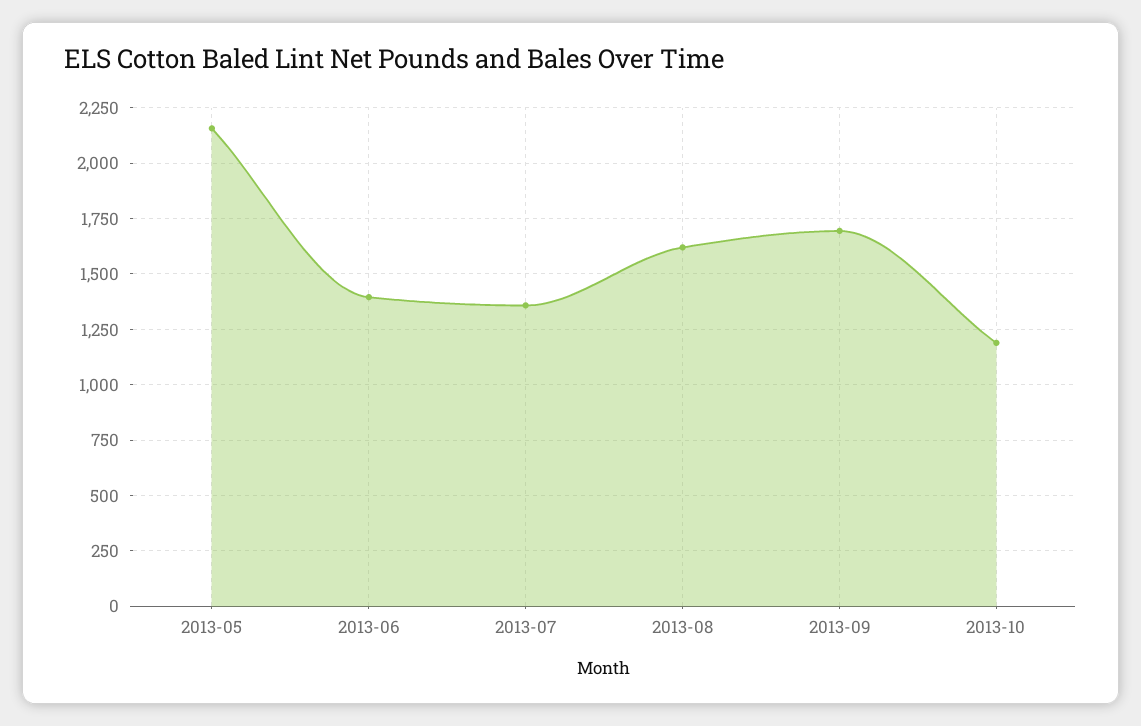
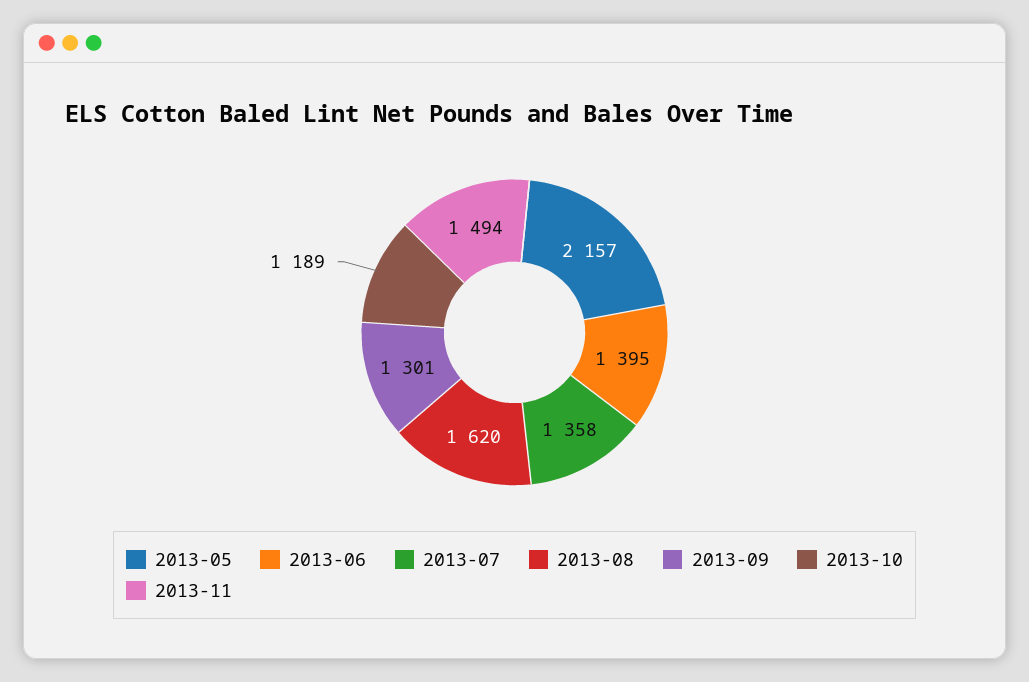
2013-09: 1700 -> 1301
2013-11: none -> 1494

